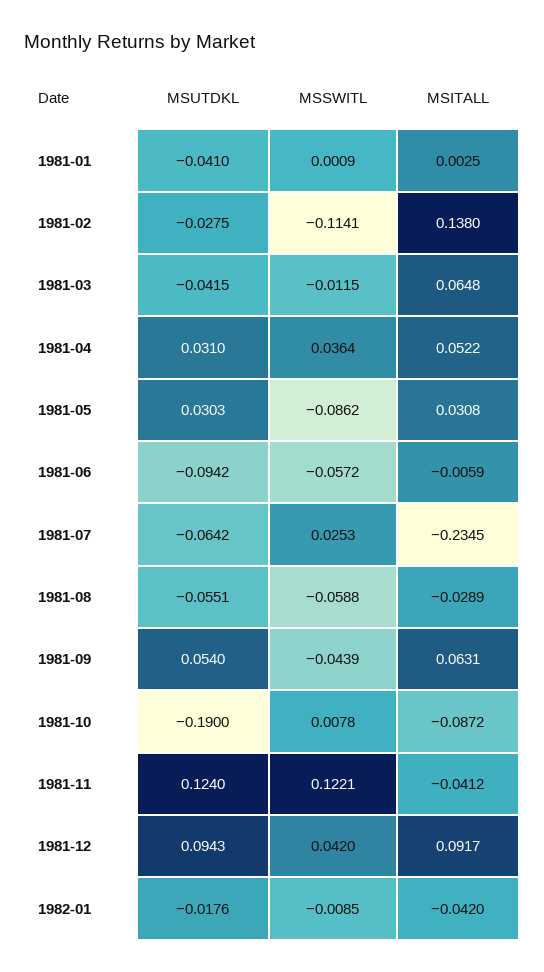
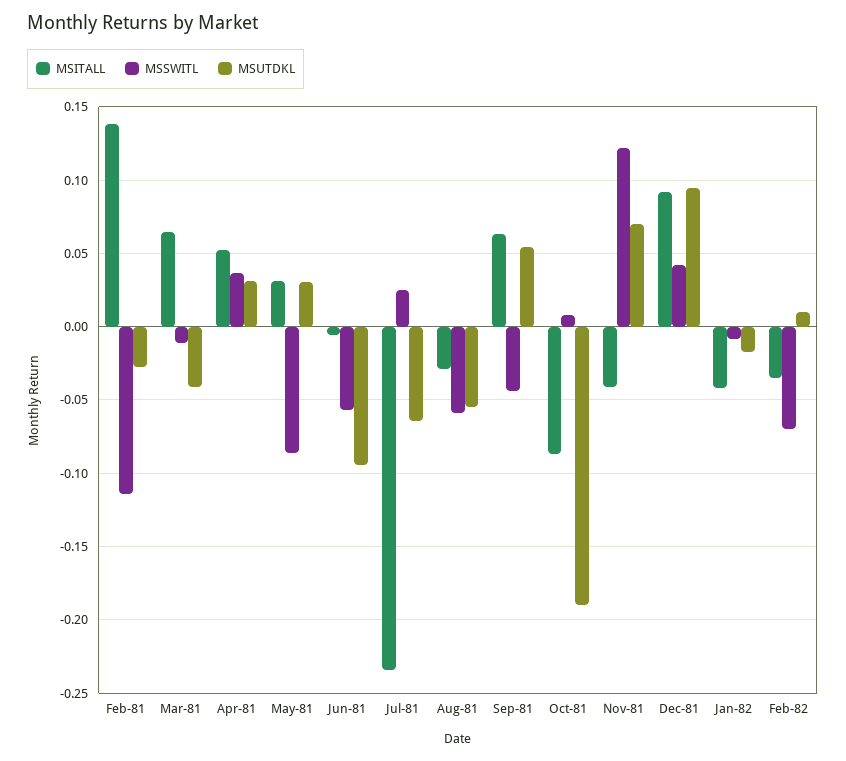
MSUTDKL, 1981-01: -0.041 -> none
MSSWITL, 1981-01: 0.0009 -> none
MSITALL, 1981-01: 0.0025 -> none
MSUTDKL, 1981-11: 0.124 -> 0.07
MSITALL, Feb-82: none -> -0.035
MSSWITL, Feb-82: none -> -0.07
MSUTDKL, Feb-82: none -> 0.01

